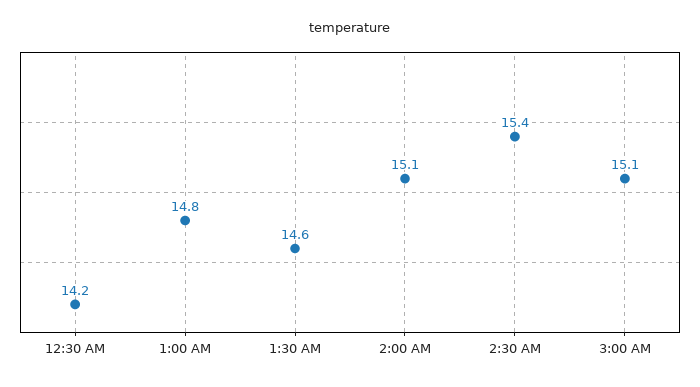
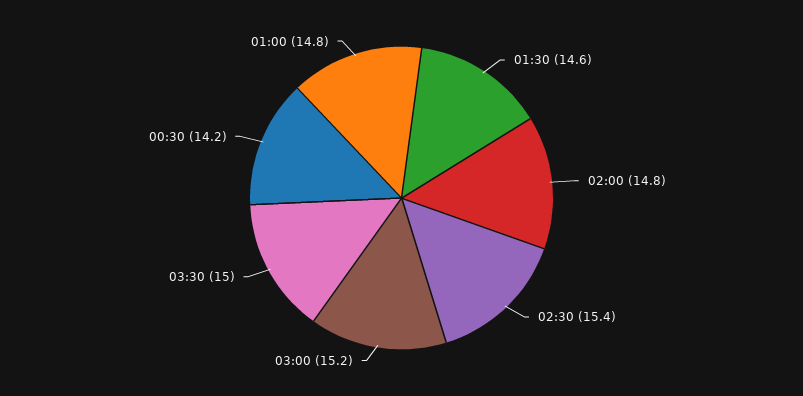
2:00 AM: 15.1 -> 14.8
3:00 AM: 15.1 -> 15.2
03:30: none -> 15

